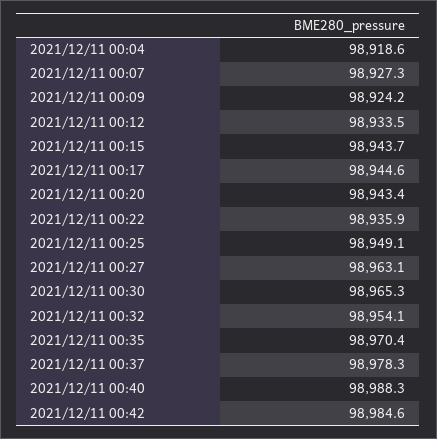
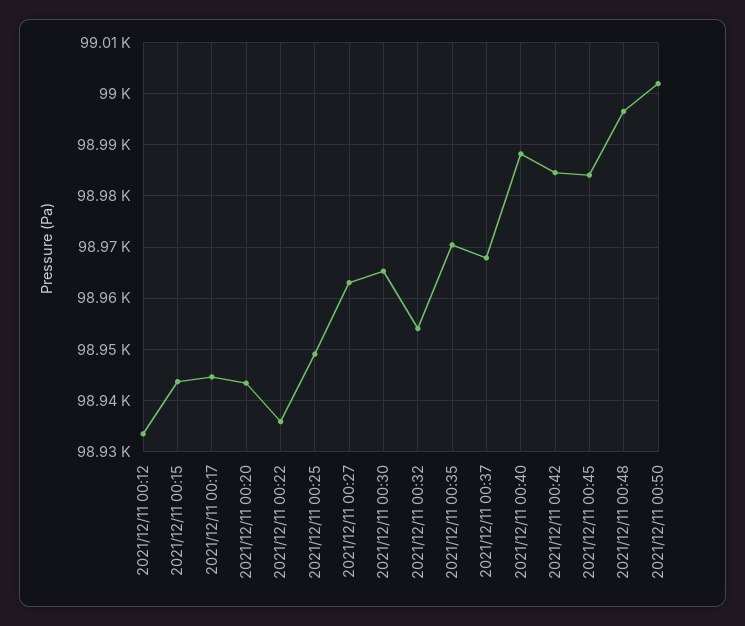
2021/12/11 00:04: 98918.6 -> none
2021/12/11 00:07: 98927.3 -> none
2021/12/11 00:09: 98924.2 -> none
2021/12/11 00:37: 98978.3 -> 98968
2021/12/11 00:45: none -> 98984
2021/12/11 00:48: none -> 98996
2021/12/11 00:50: none -> 99002

